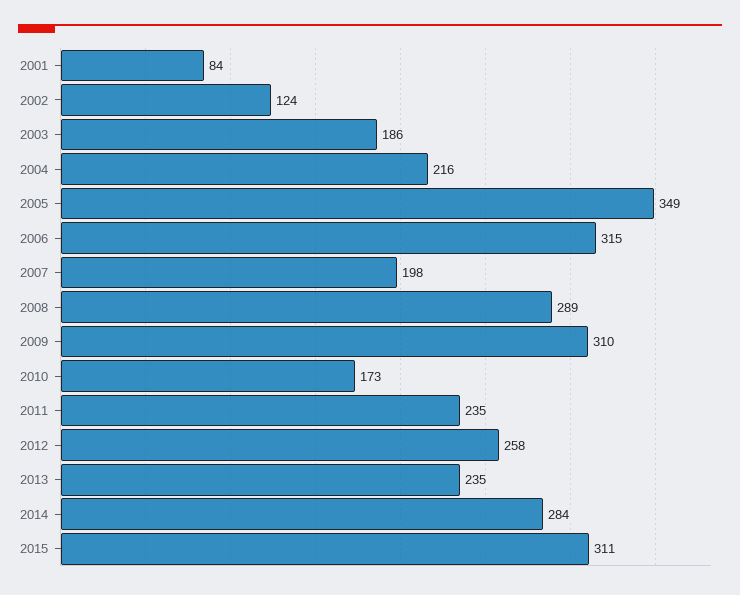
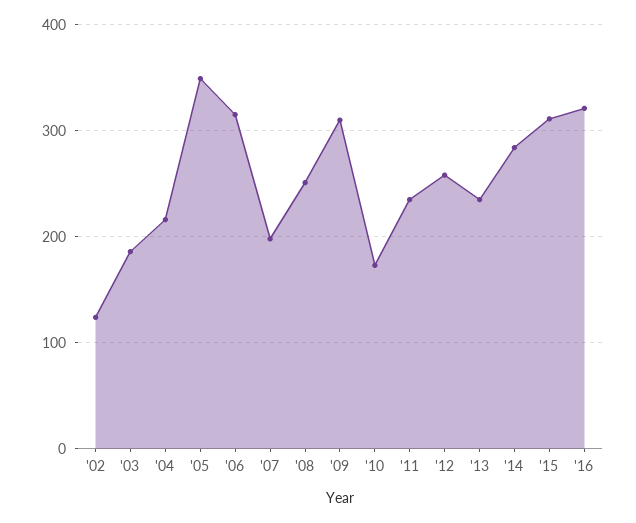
2001: 84 -> none
2008: 289 -> 250
'16: none -> 320

